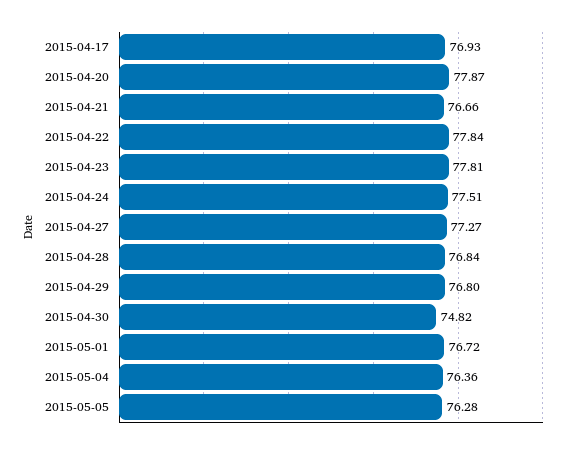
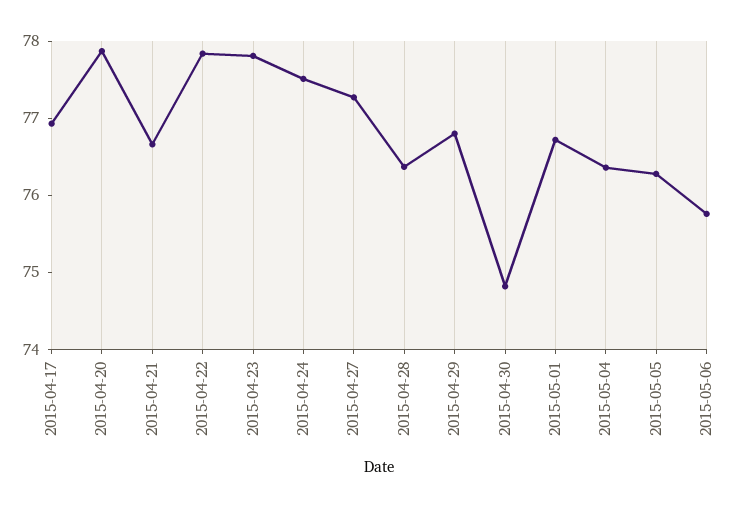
2015-04-28: 76.84 -> 76.4
2015-05-06: none -> 75.8

